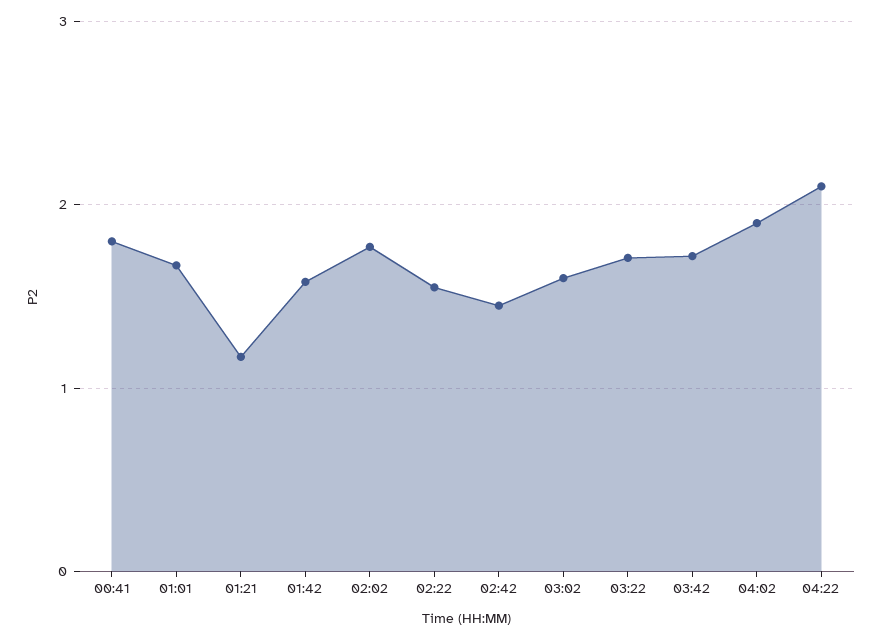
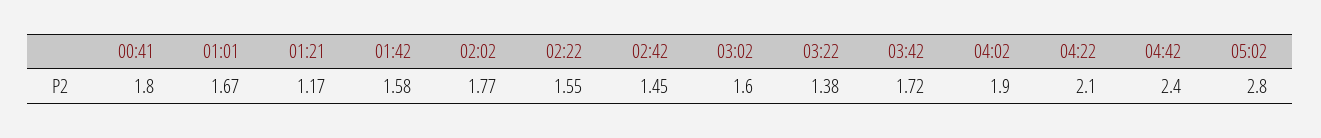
03:22: 1.7 -> 1.38
04:42: none -> 2.4
05:02: none -> 2.8

